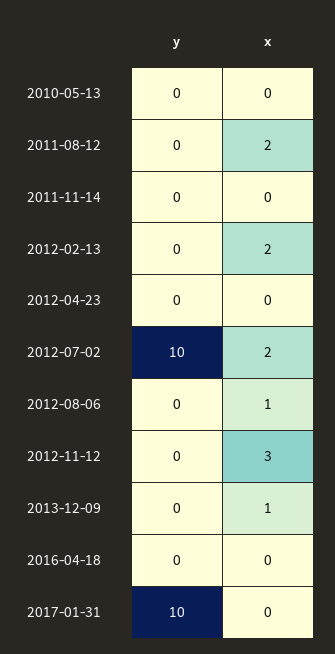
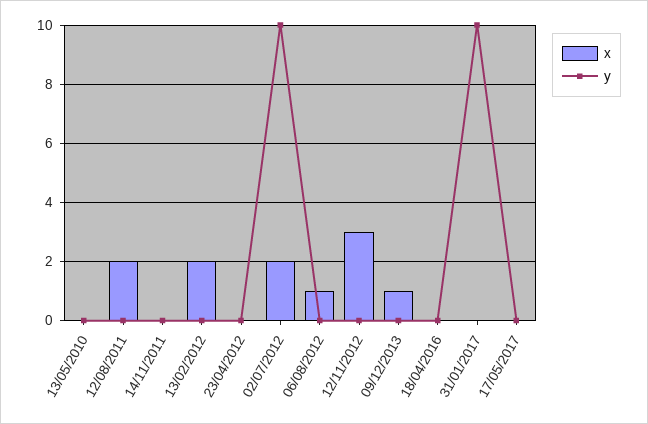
x, 17/05/2017: none -> 0
y, 17/05/2017: none -> 0

